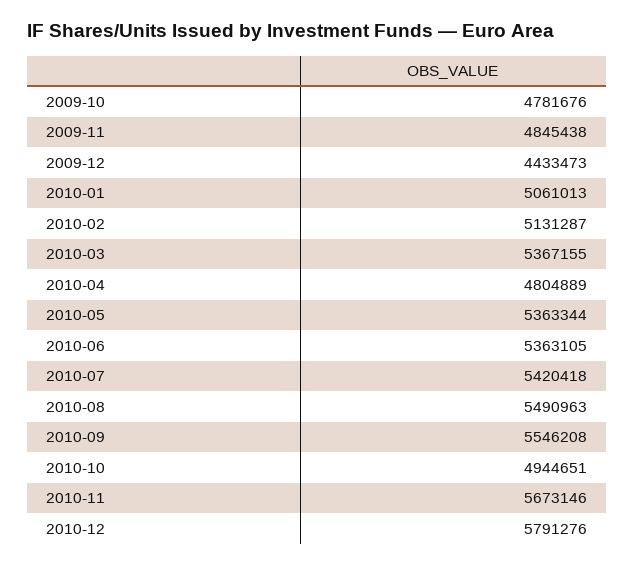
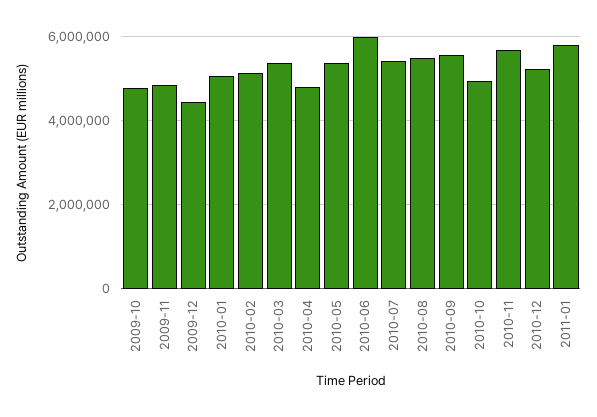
2010-06: 5363105 -> 6000000
2010-12: 5791276 -> 5200000
2011-01: none -> 5800000

